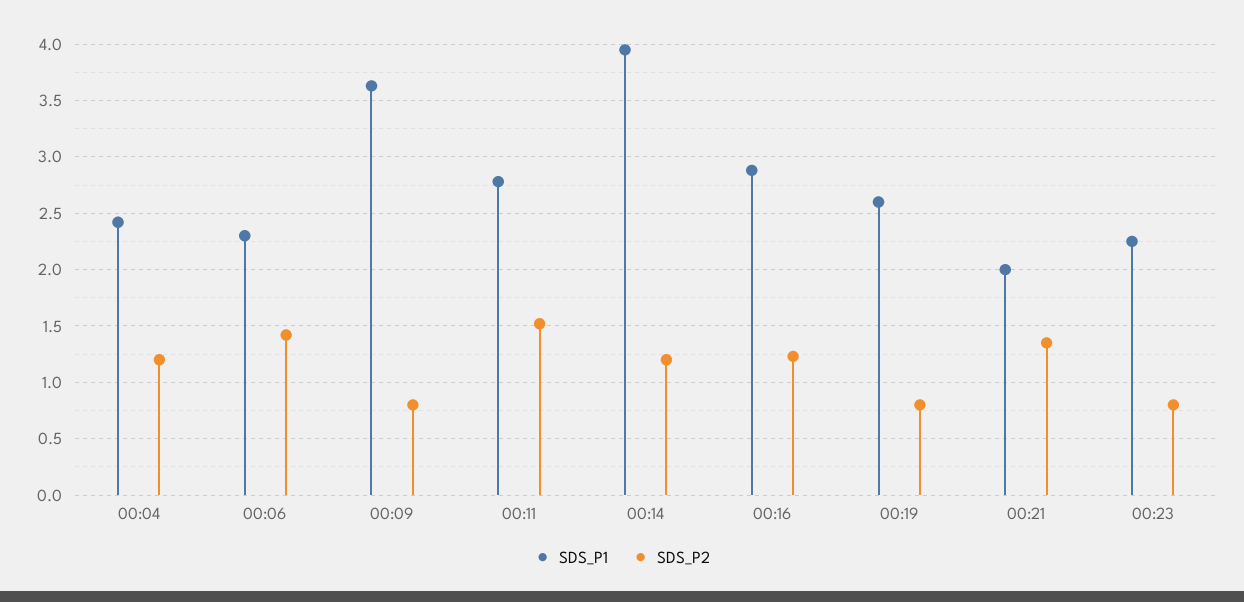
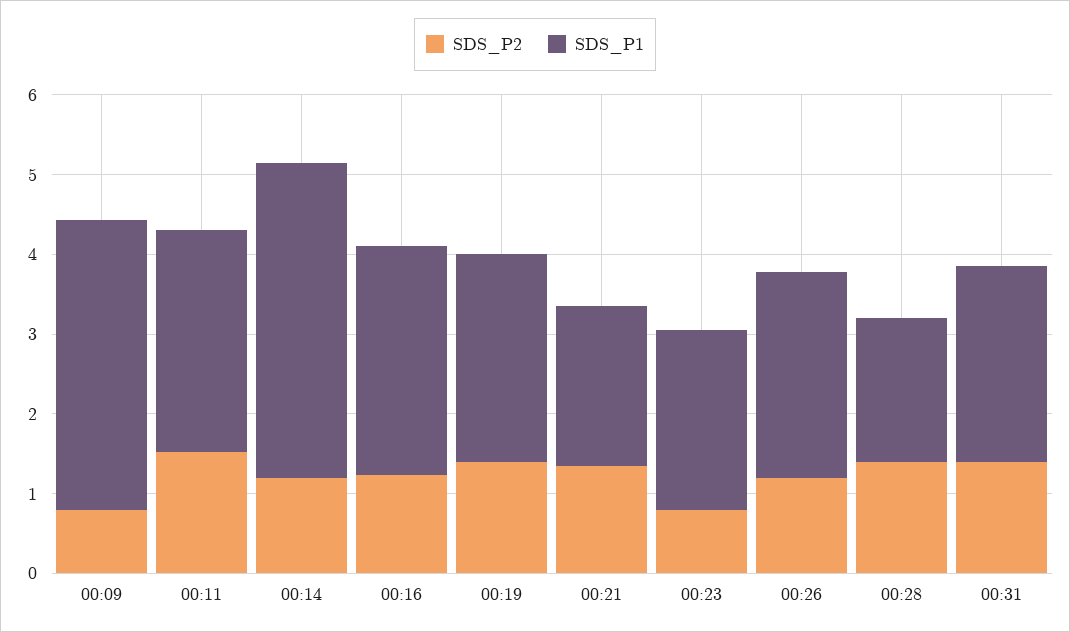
SDS_P1, 00:04: 2.4 -> none
SDS_P2, 00:04: 1.2 -> none
SDS_P1, 00:06: 2.3 -> none
SDS_P2, 00:06: 1.4 -> none
SDS_P2, 00:19: 0.8 -> 1.4
SDS_P2, 00:26: none -> 1.2
SDS_P1, 00:26: none -> 2.6
SDS_P2, 00:28: none -> 1.4
SDS_P1, 00:28: none -> 1.8
SDS_P2, 00:31: none -> 1.4
SDS_P1, 00:31: none -> 2.4

